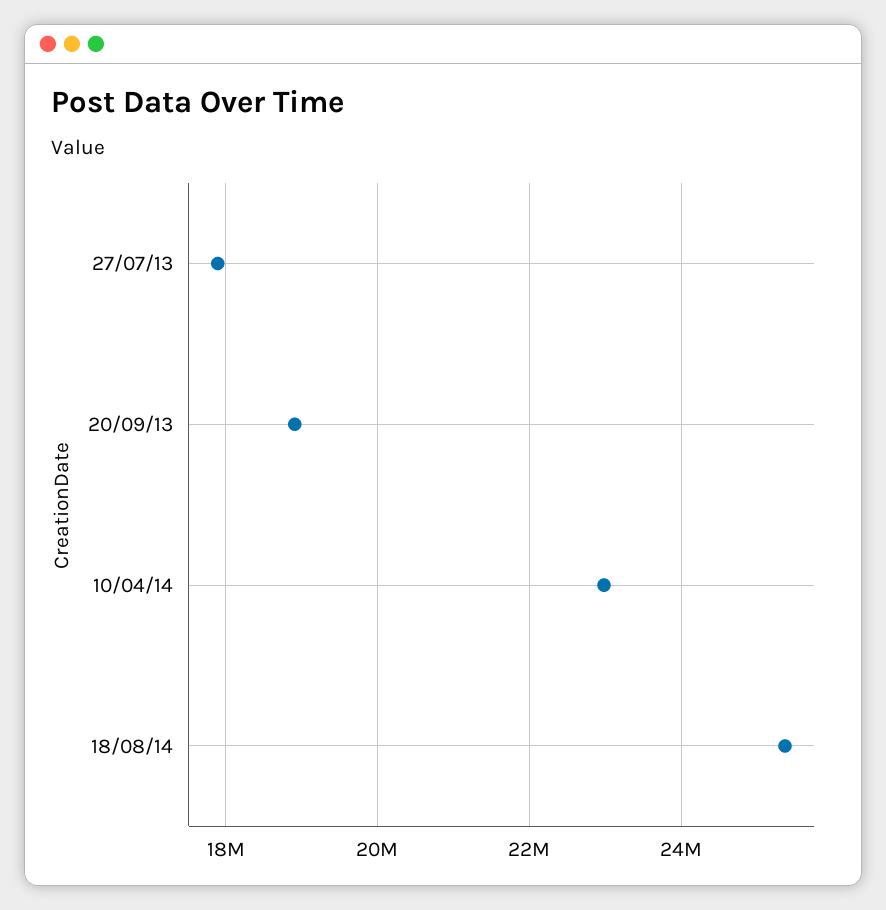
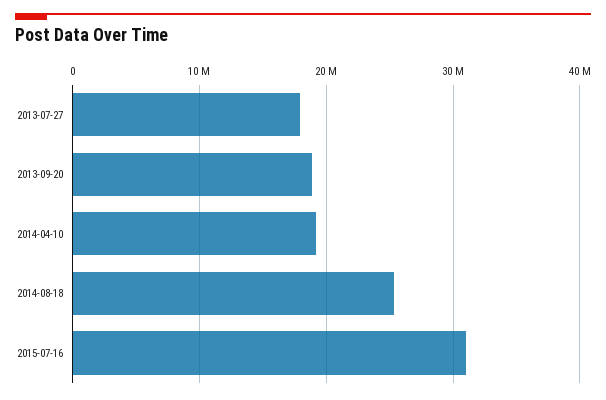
10/04/14: 23000000 -> 19000000
2015-07-16: none -> 31000000

